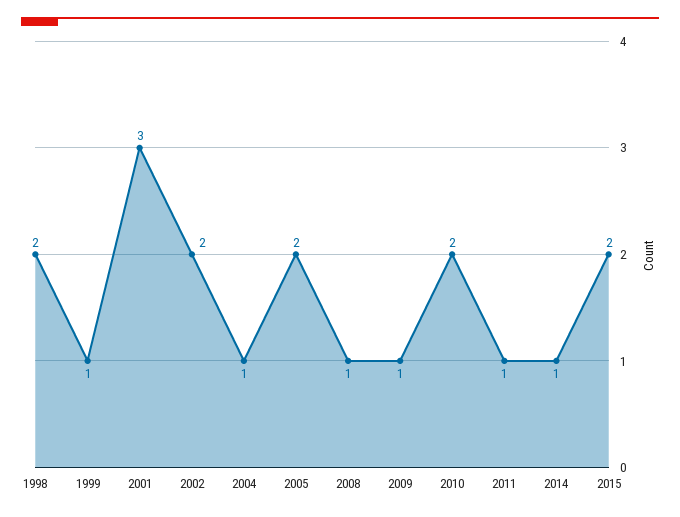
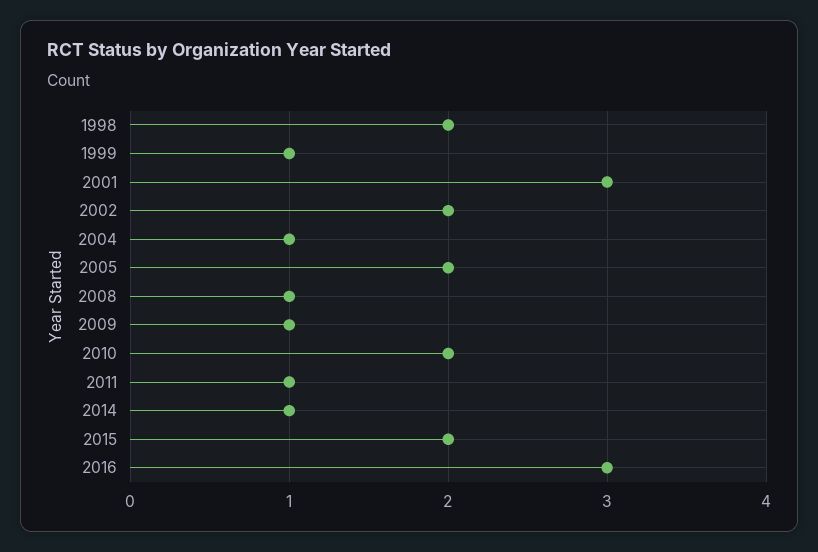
2016: none -> 3

